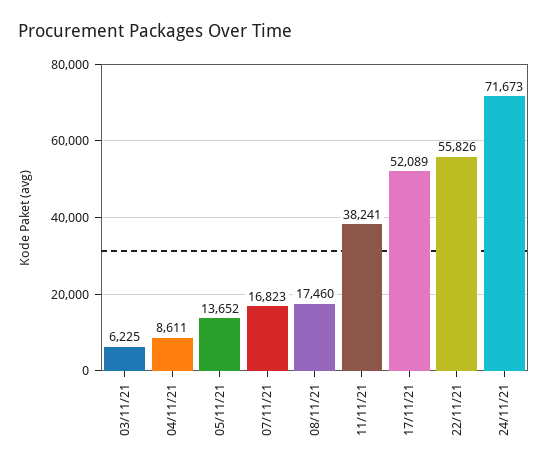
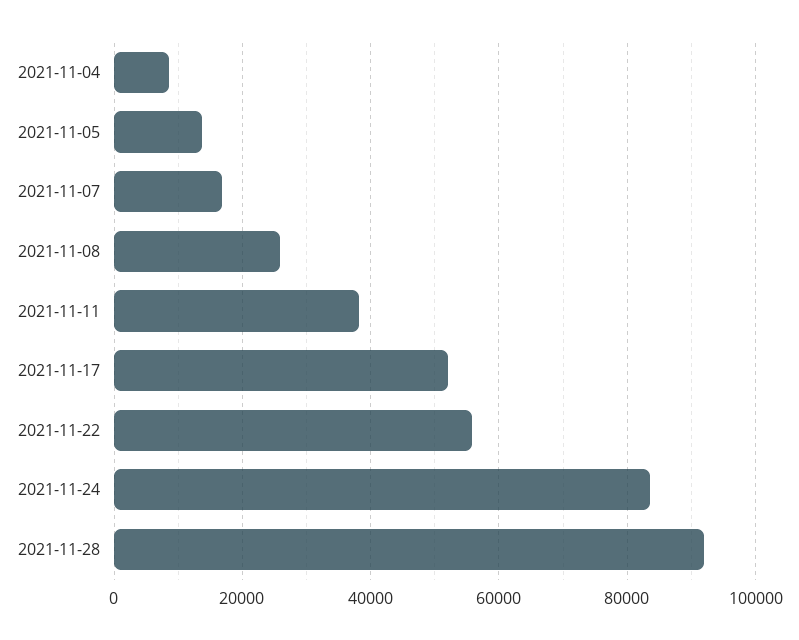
03/11/21: 6225 -> none
08/11/21: 17460 -> 26000
24/11/21: 71673 -> 84000
2021-11-28: none -> 92000

